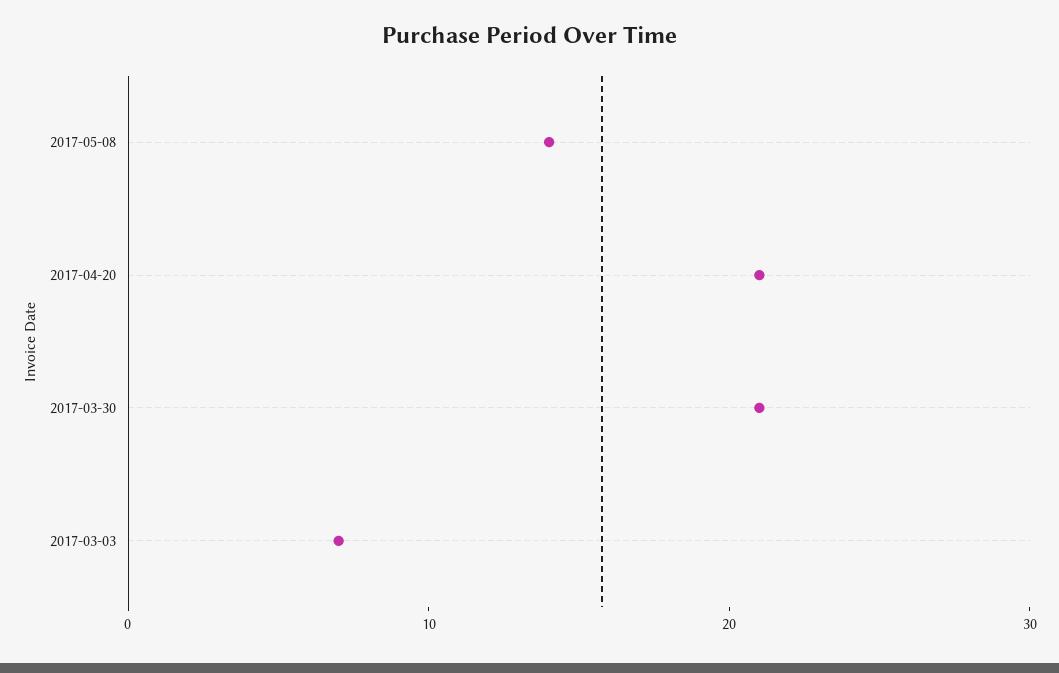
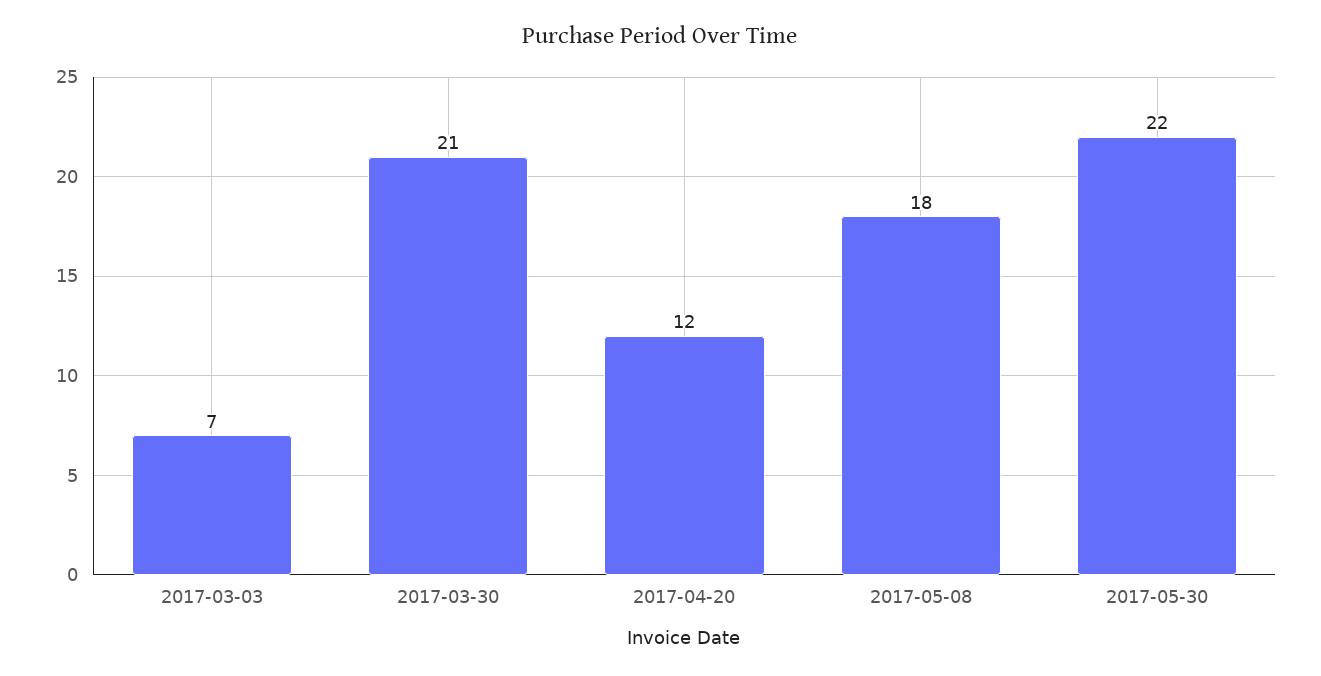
2017-05-08: 14 -> 18
2017-04-20: 21 -> 12
2017-05-30: none -> 22

